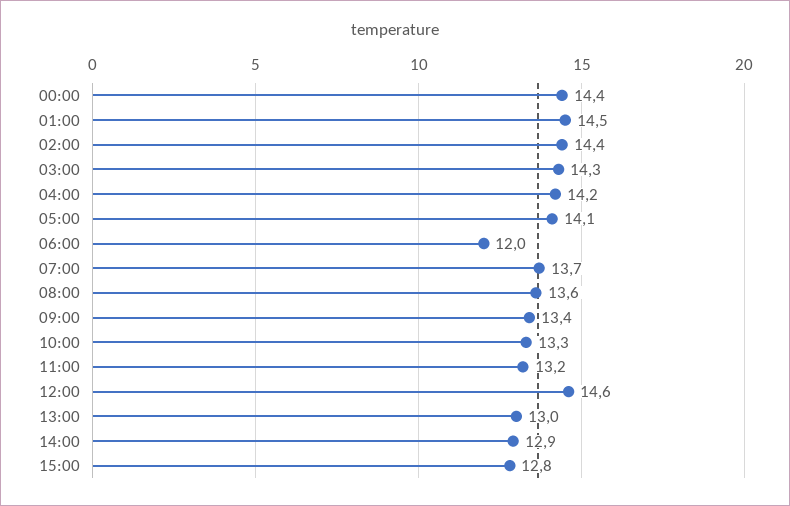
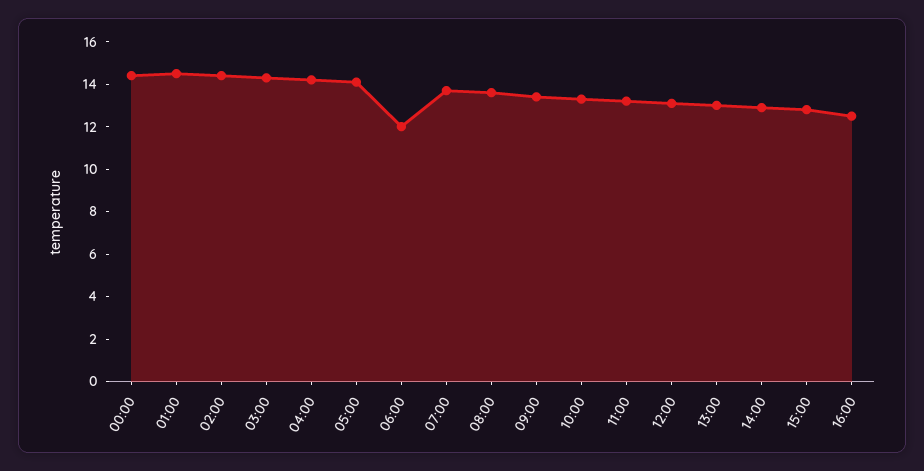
12:00: 14.6 -> 13
16:00: none -> 12.5

